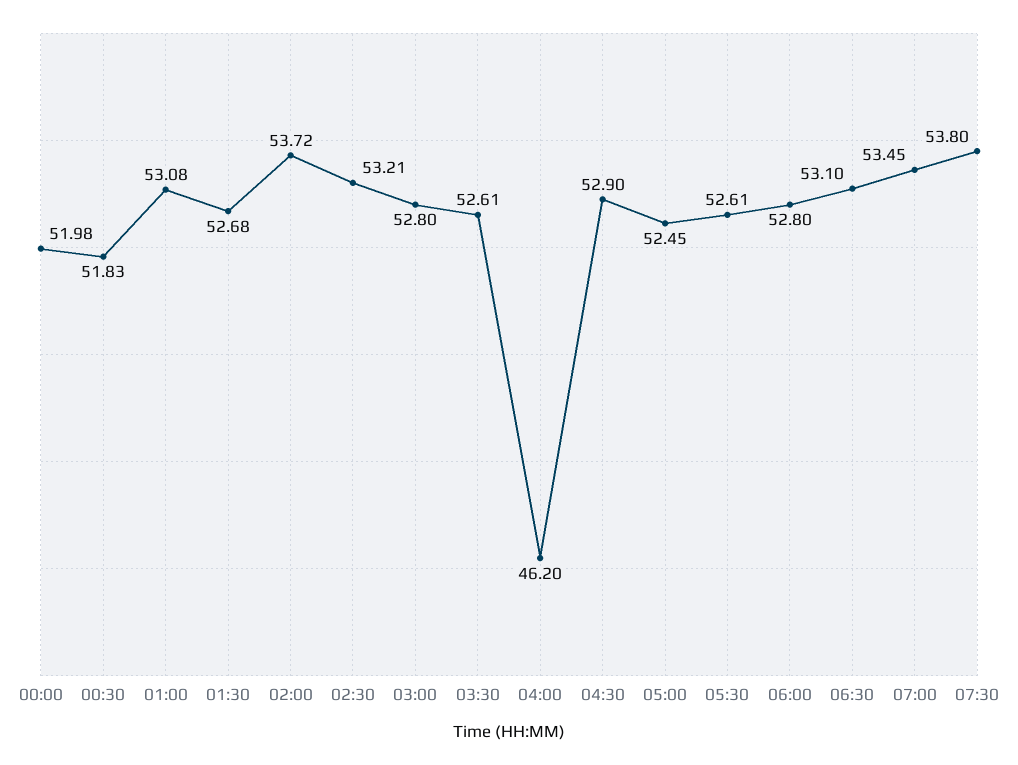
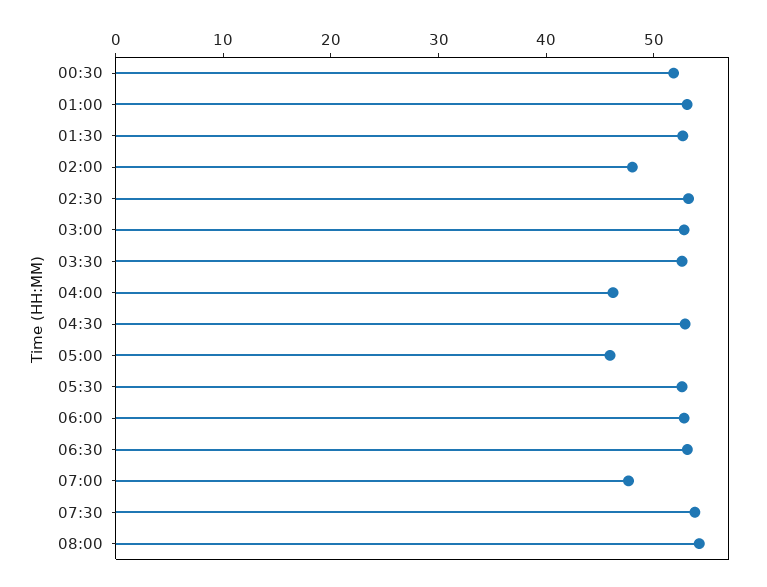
00:00: 51.98 -> none
02:00: 53.72 -> 48
05:00: 52.45 -> 46
07:00: 53.45 -> 48
08:00: none -> 54

